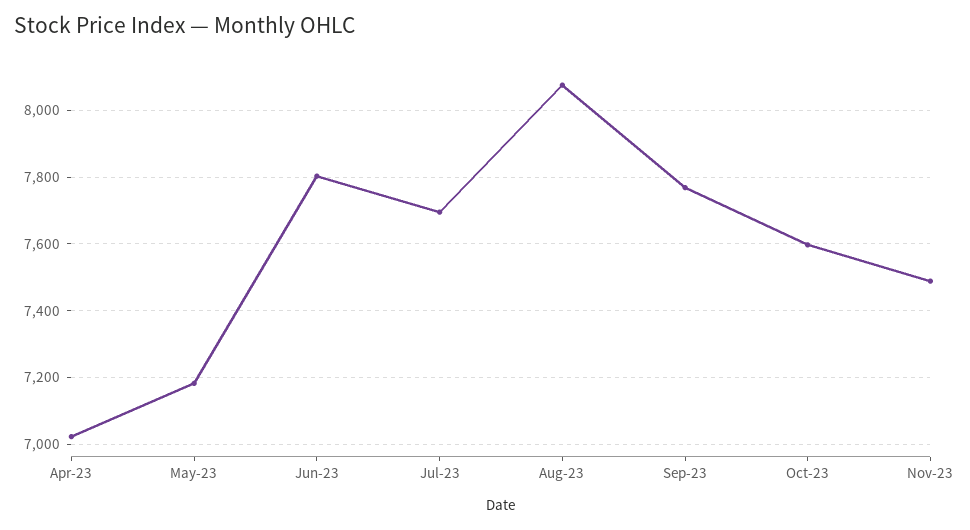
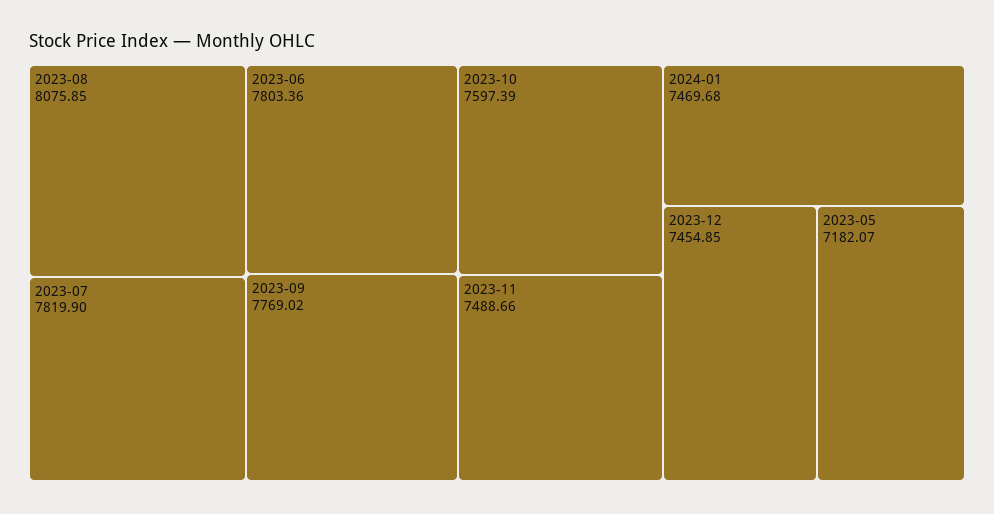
Apr-23: 7020 -> none
Jul-23: 7700 -> 7819.9
2024-01: none -> 7469.68
2023-12: none -> 7454.85

